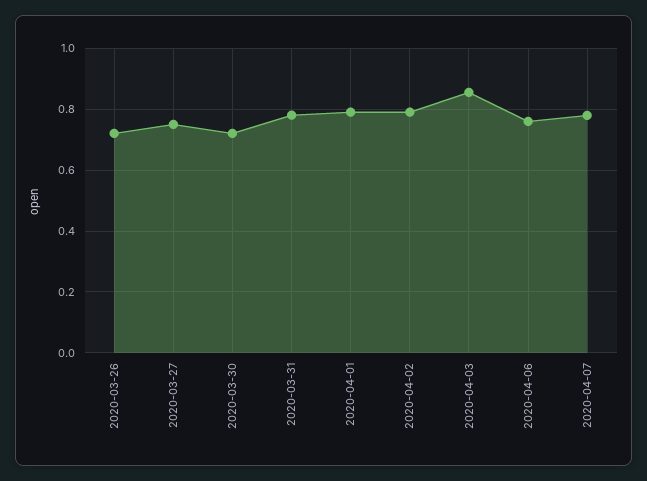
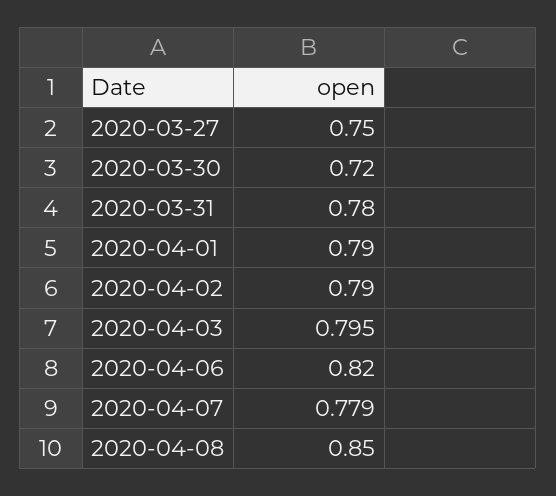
2020-03-26: 0.72 -> none
2020-04-03: 0.86 -> 0.795
2020-04-06: 0.76 -> 0.82
2020-04-08: none -> 0.85

